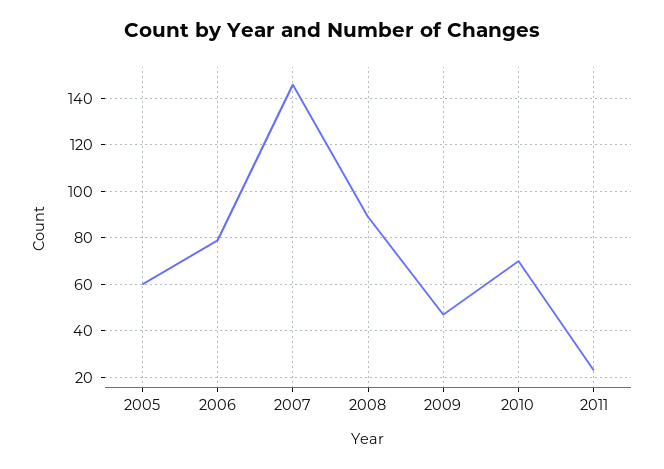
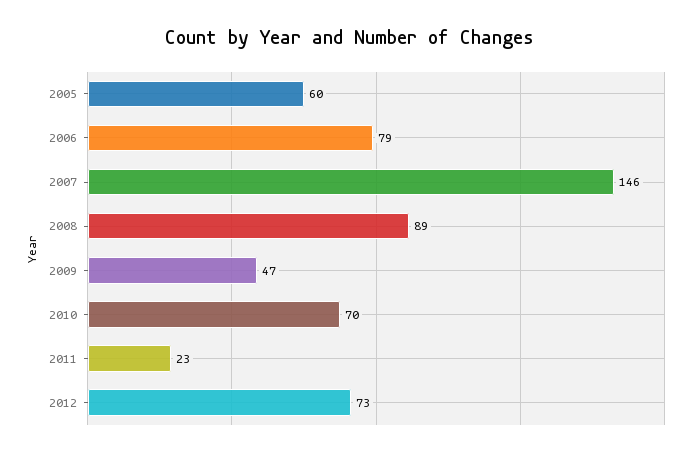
2012: none -> 73

